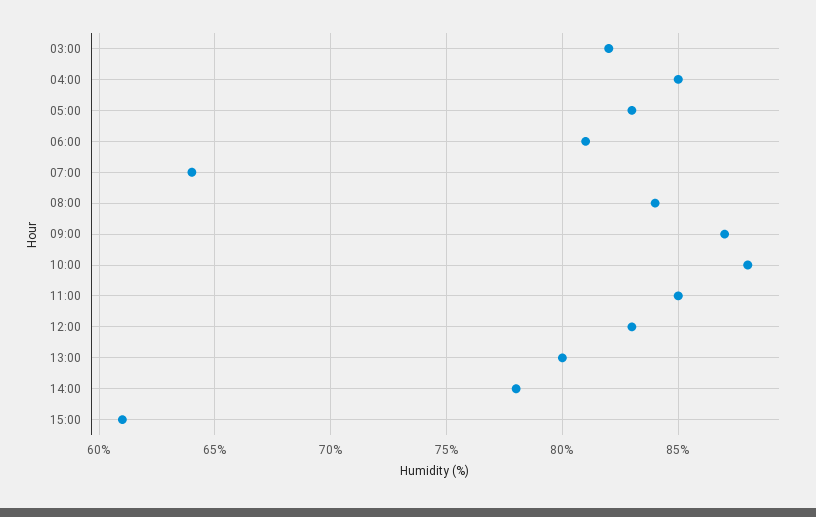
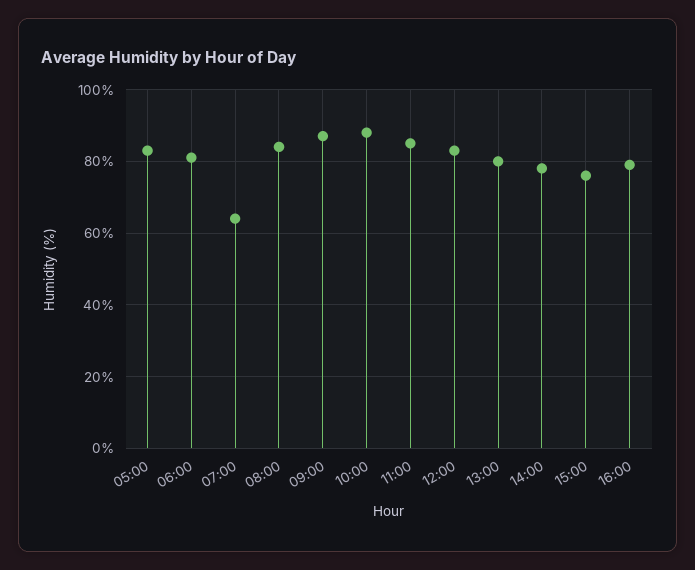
03:00: 82 -> none
04:00: 85 -> none
15:00: 61 -> 75
16:00: none -> 80

